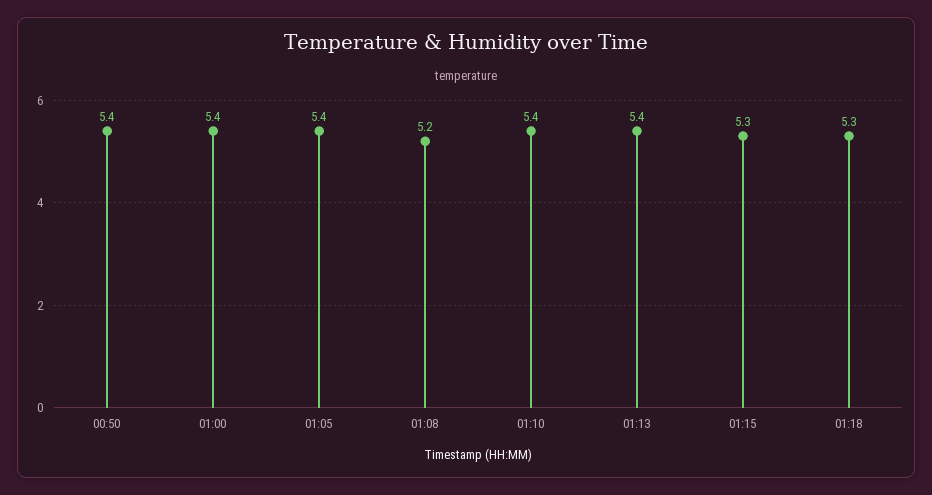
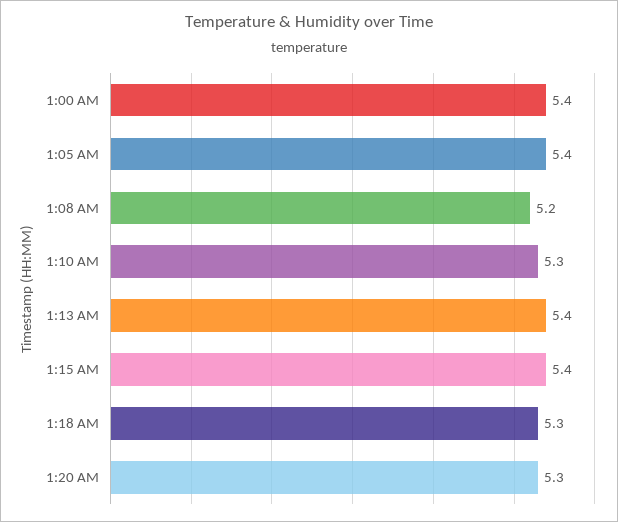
00:50: 5.4 -> none
01:10: 5.4 -> 5.3
01:15: 5.3 -> 5.4
1:20 AM: none -> 5.3

